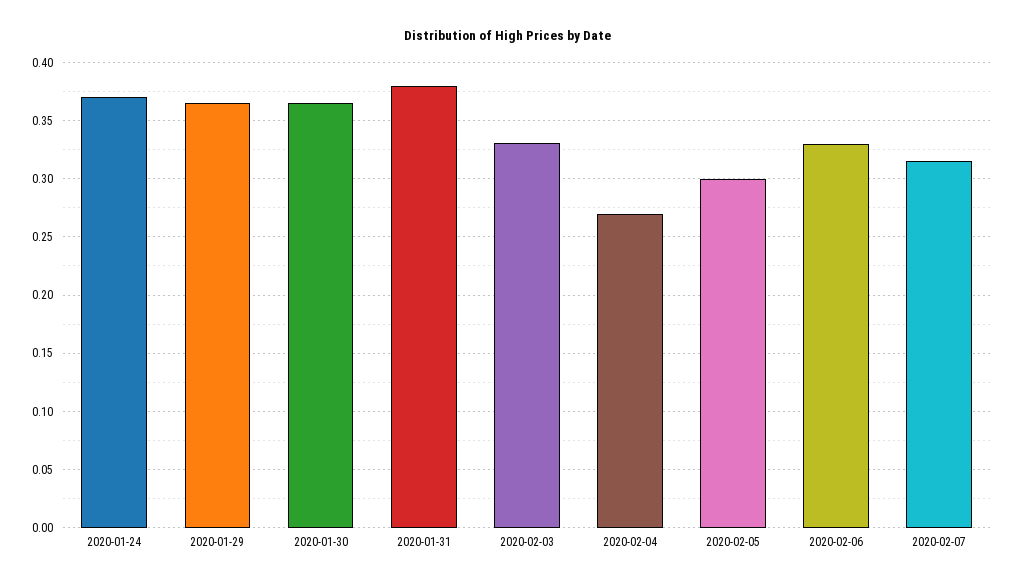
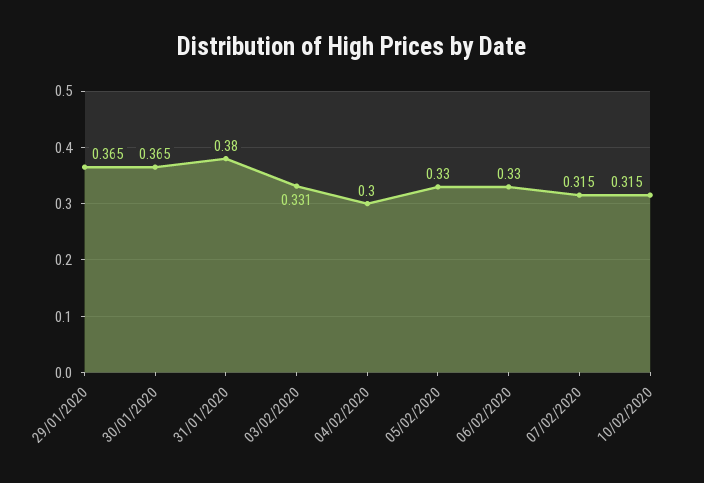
2020-01-24: 0.37 -> none
2020-02-04: 0.27 -> 0.3
2020-02-05: 0.3 -> 0.33
10/02/2020: none -> 0.315

